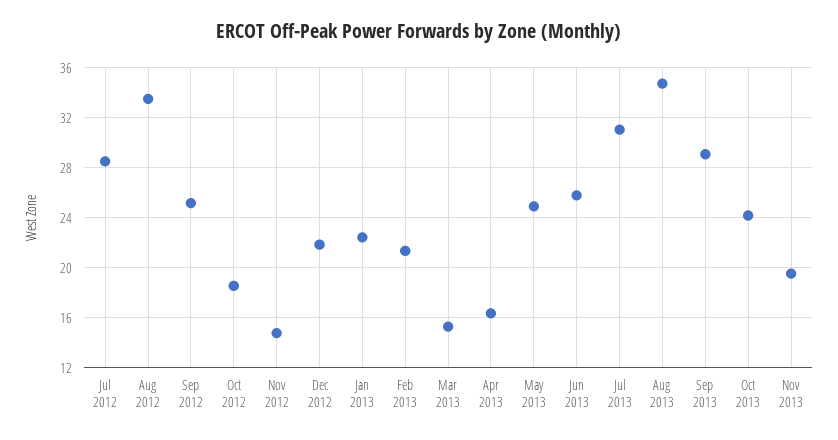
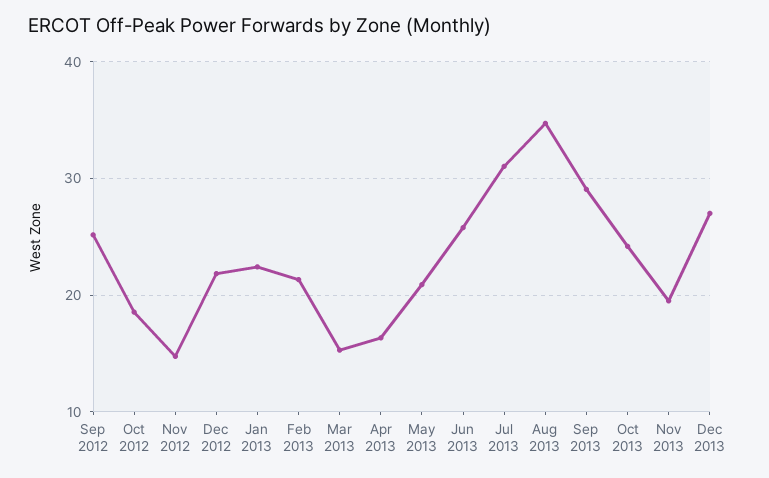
Jul 2012: 28.5 -> none
Aug 2012: 33.5 -> none
May 2013: 25 -> 21
Dec 2013: none -> 27

